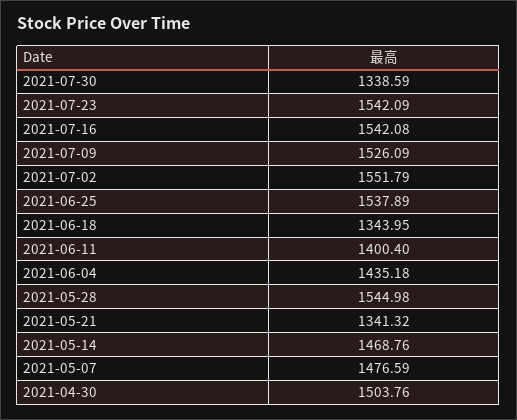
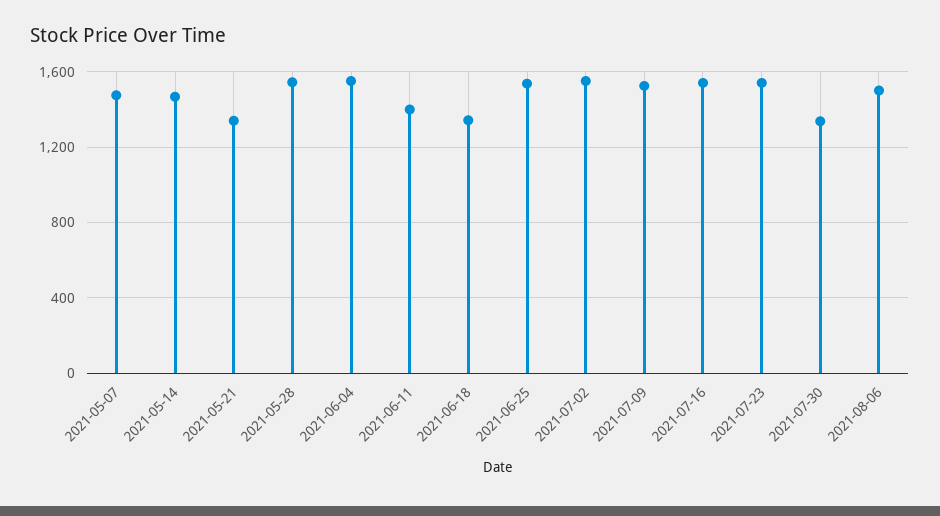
2021-06-04: 1435.18 -> 1550
2021-04-30: 1503.76 -> none
2021-08-06: none -> 1500

